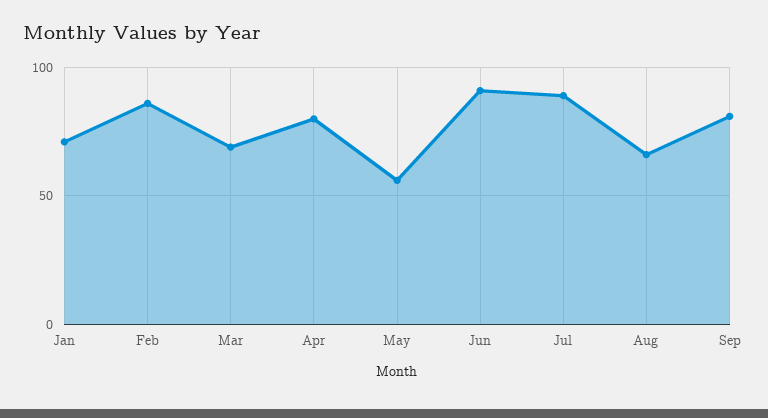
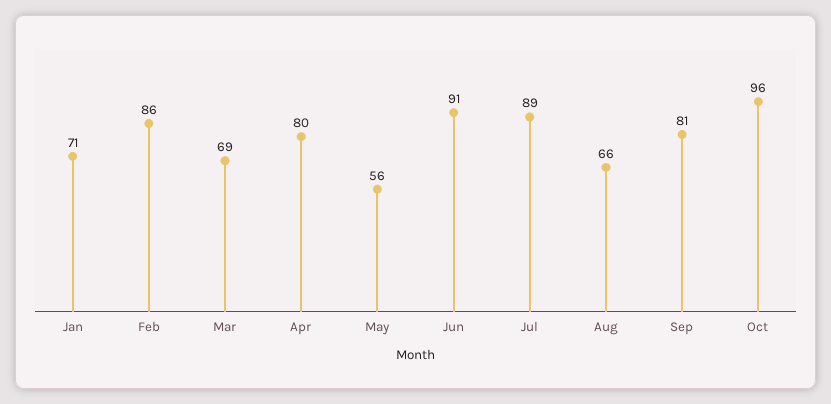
Oct: none -> 96

